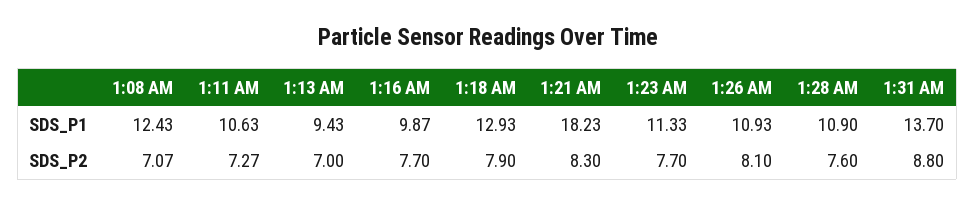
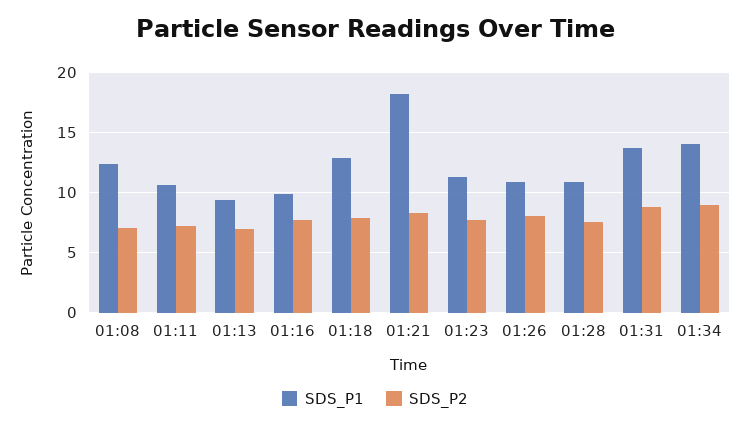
SDS_P1, 01:34: none -> 14
SDS_P2, 01:34: none -> 9

